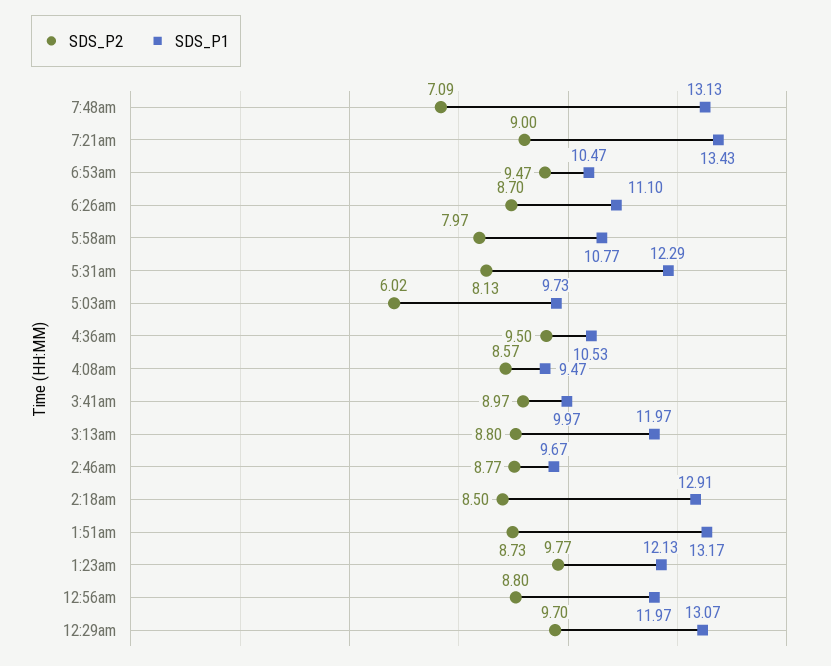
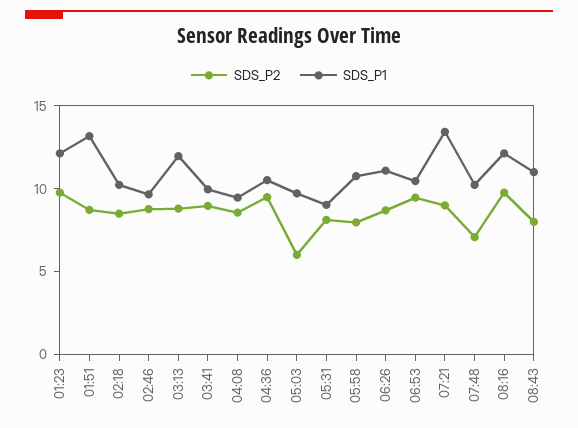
SDS_P1, 7:48am: 13.13 -> 10
SDS_P1, 5:31am: 12.29 -> 9
SDS_P1, 2:18am: 12.91 -> 10
SDS_P2, 12:56am: 8.8 -> none
SDS_P1, 12:56am: 11.97 -> none
SDS_P2, 12:29am: 9.7 -> none
SDS_P1, 12:29am: 13.07 -> none
SDS_P2, 08:16: none -> 10
SDS_P1, 08:16: none -> 12
SDS_P2, 08:43: none -> 8
SDS_P1, 08:43: none -> 11

